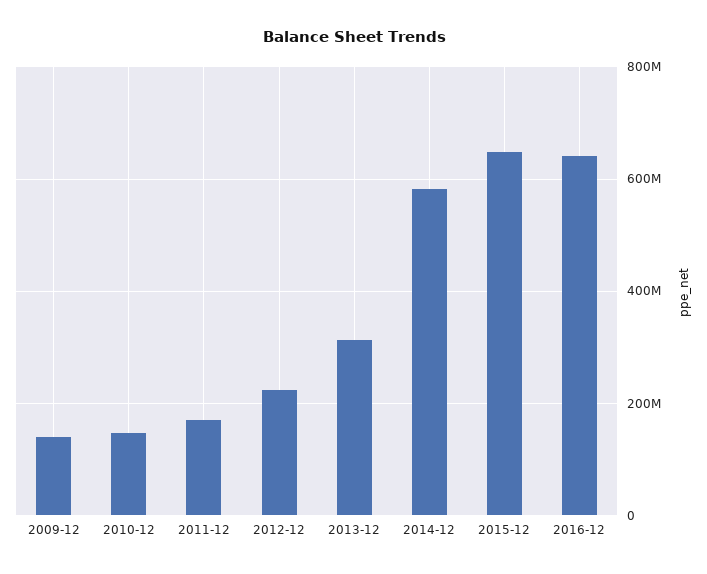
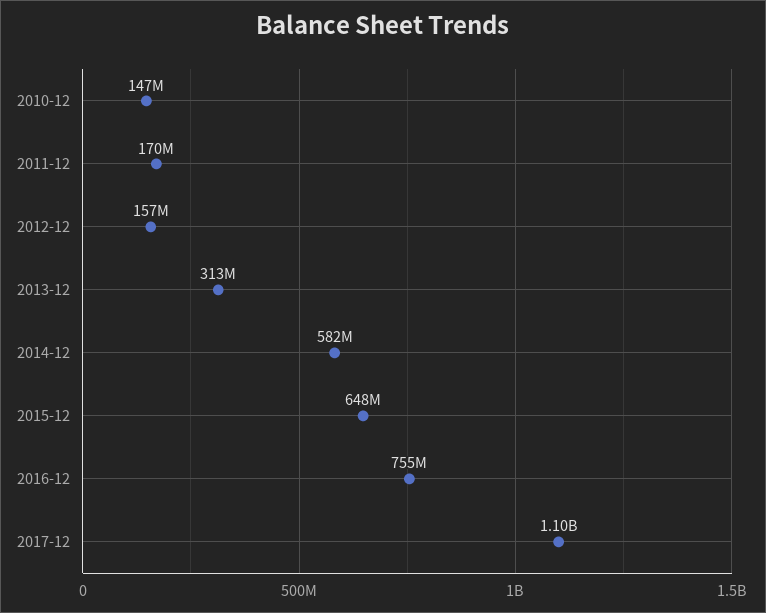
2009-12: 140000000 -> none
2012-12: 220000000 -> 157000000
2016-12: 640000000 -> 755000000
2017-12: none -> 1100000000

